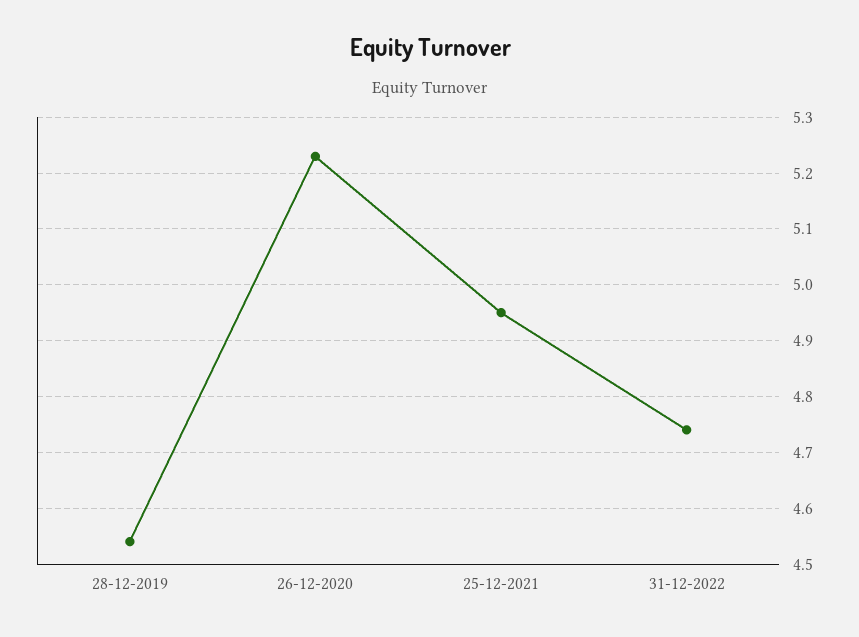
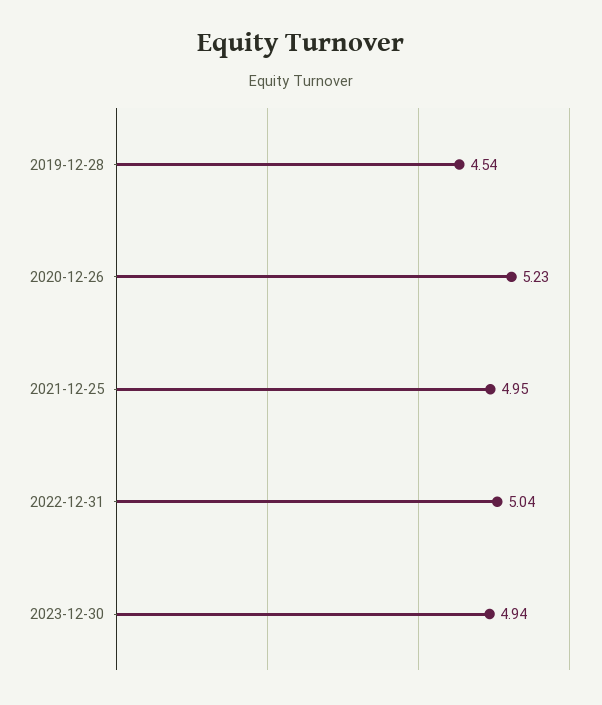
31-12-2022: 4.75 -> 5.04
2023-12-30: none -> 4.94

